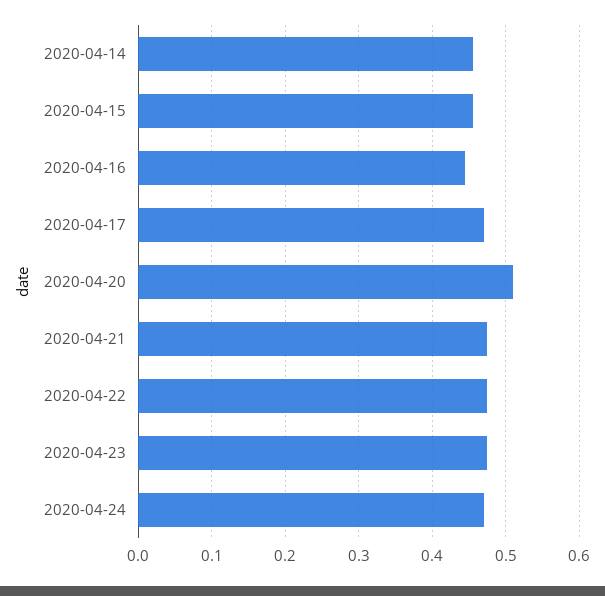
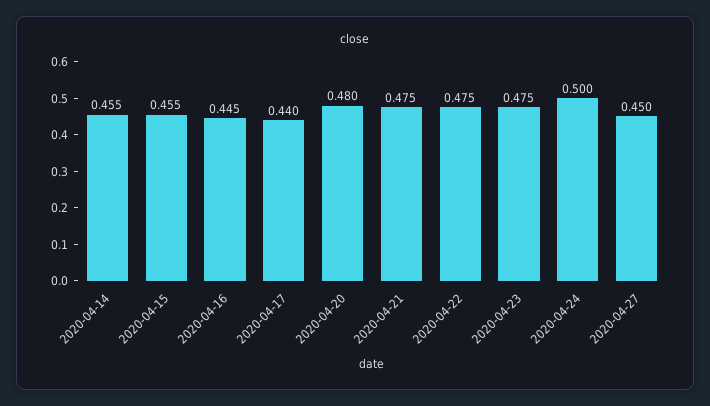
2020-04-17: 0.47 -> 0.44
2020-04-20: 0.51 -> 0.48
2020-04-24: 0.47 -> 0.5
2020-04-27: none -> 0.45

